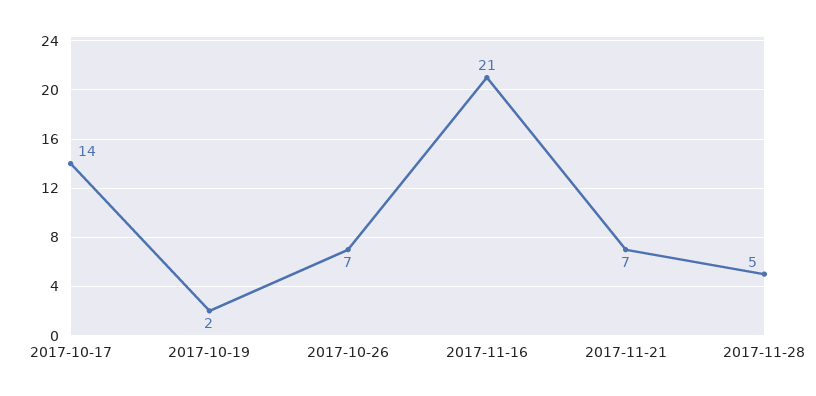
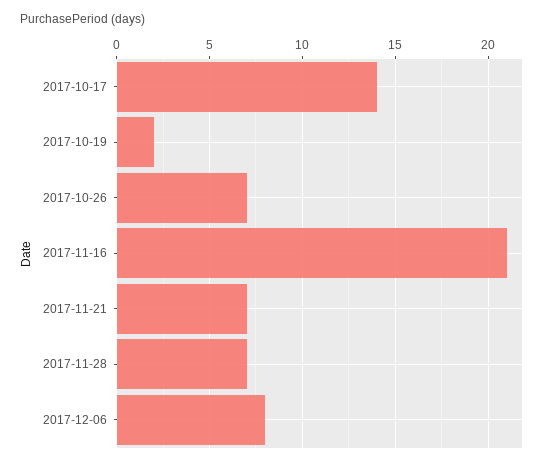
2017-11-28: 5 -> 7
2017-12-06: none -> 8

